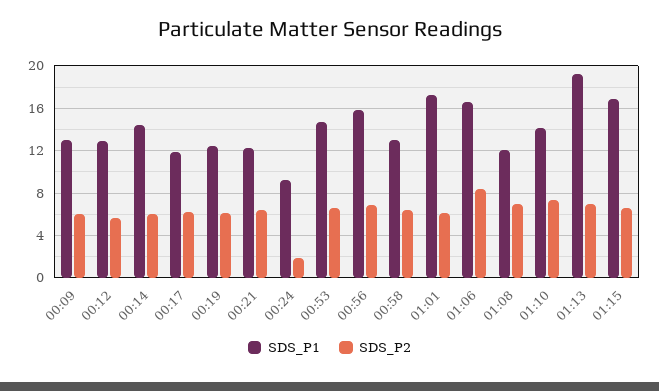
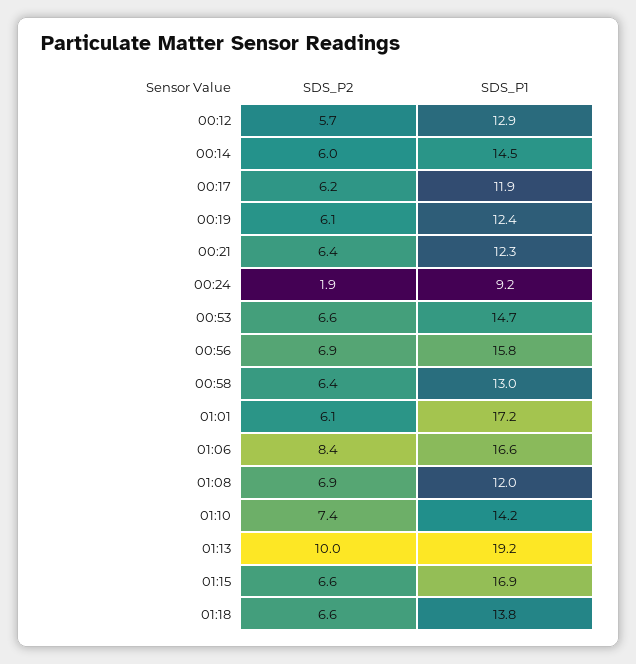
SDS_P1, 00:09: 13 -> none
SDS_P2, 00:09: 6 -> none
SDS_P2, 01:13: 7 -> 10
SDS_P2, 01:18: none -> 6.6
SDS_P1, 01:18: none -> 13.8

